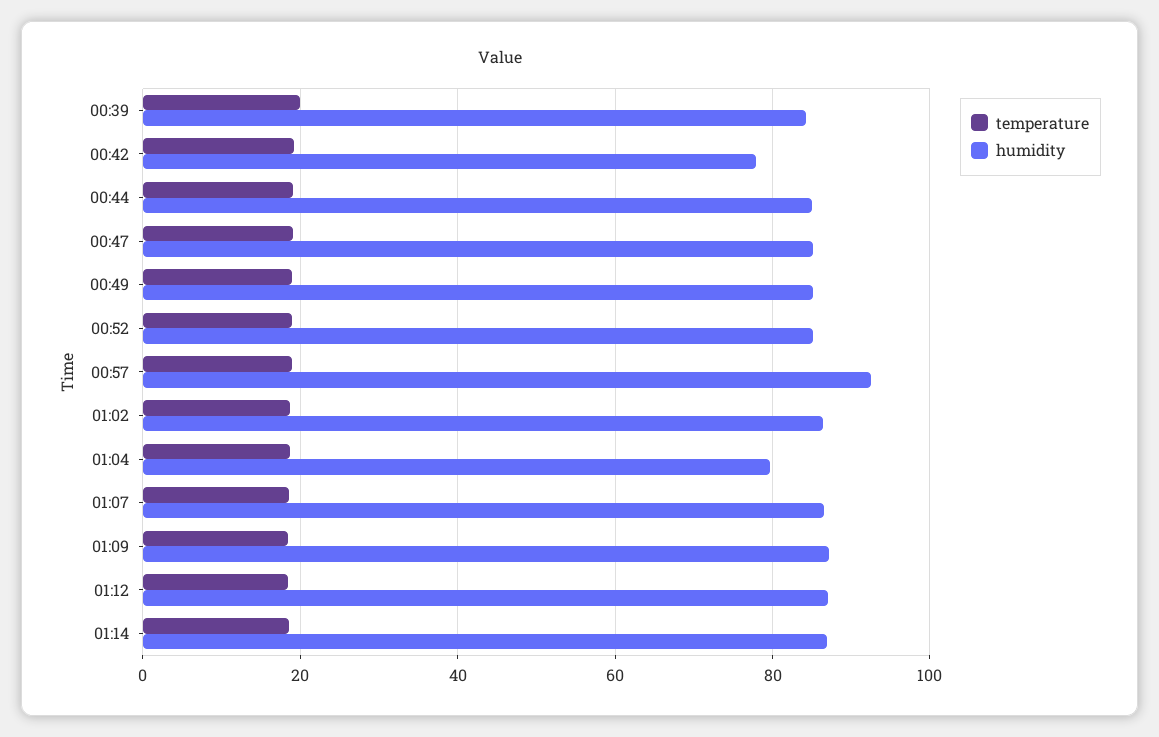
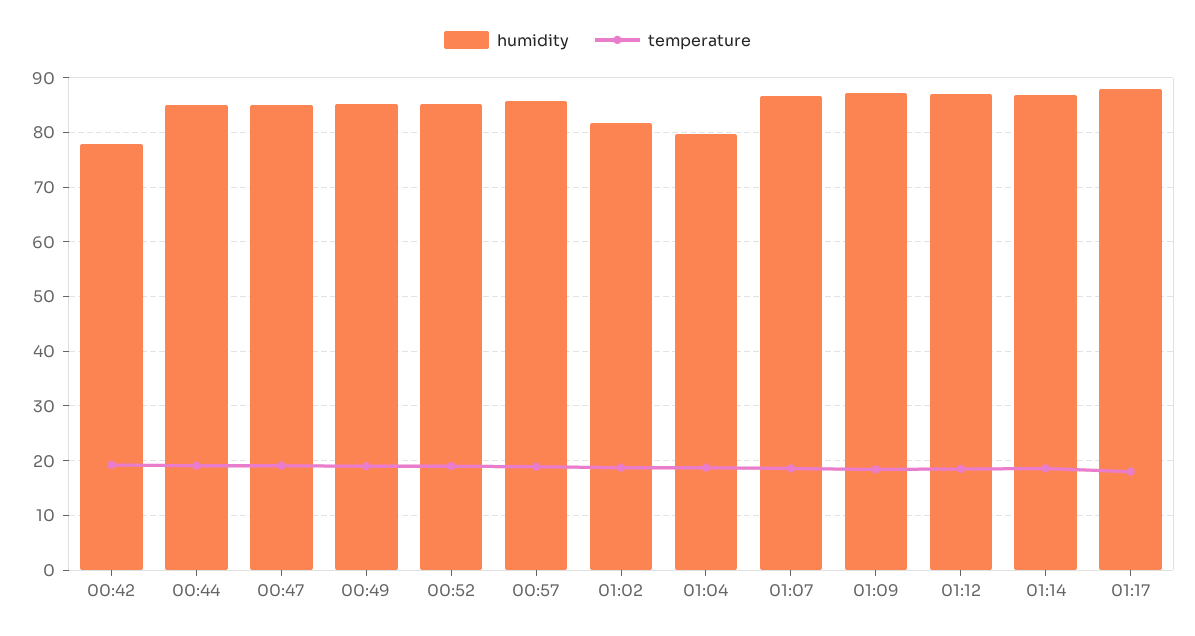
temperature, 00:39: 20 -> none
humidity, 00:39: 84 -> none
humidity, 00:57: 92 -> 86
humidity, 01:02: 86 -> 82
humidity, 01:17: none -> 88
temperature, 01:17: none -> 18

